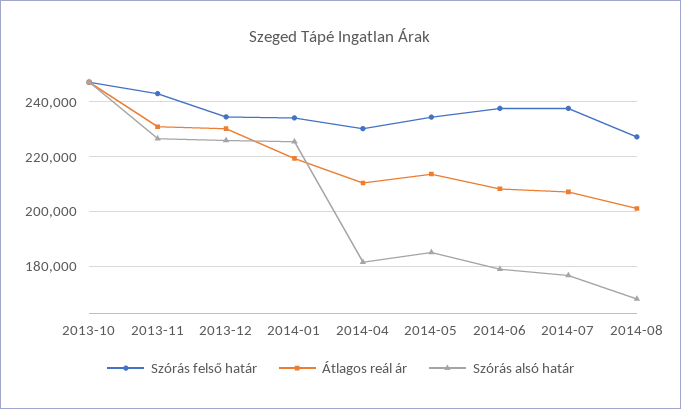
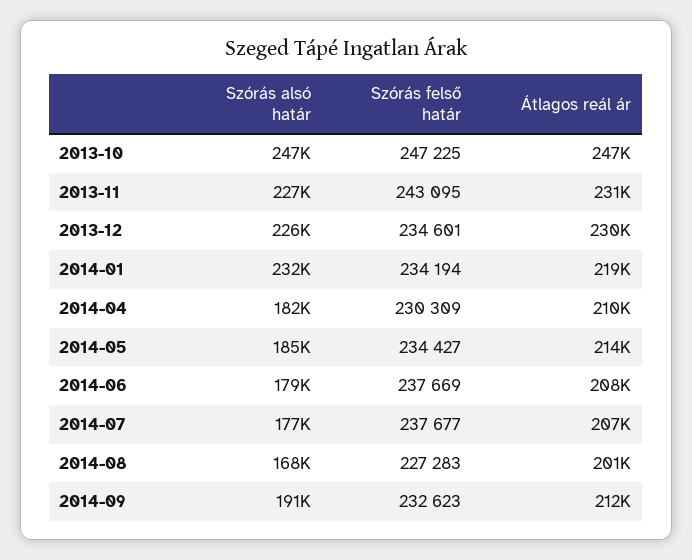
Szórás alsó határ, 2014-01: 225000 -> 232000
Szórás alsó határ, 2014-09: none -> 191000
Szórás felső határ, 2014-09: none -> 232623
Átlagos reál ár, 2014-09: none -> 212000

